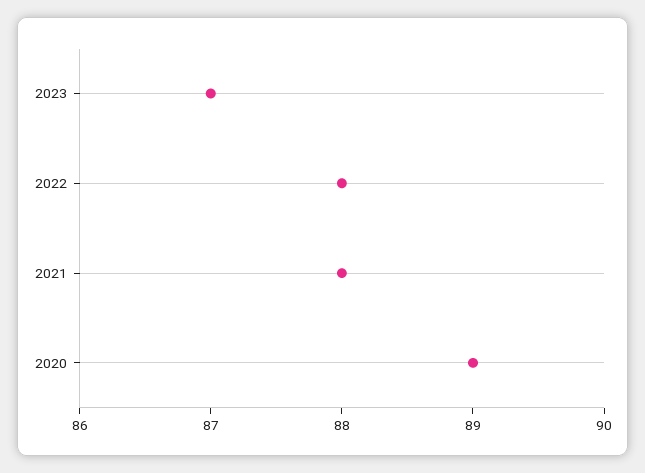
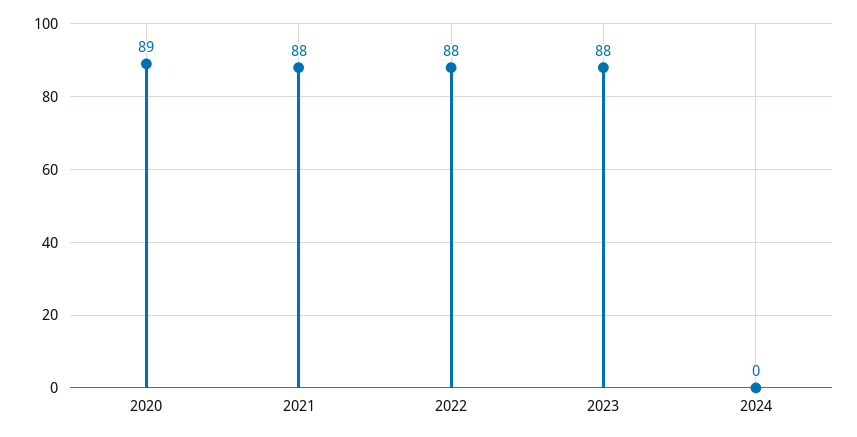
2023: 87 -> 88
2024: none -> 0

